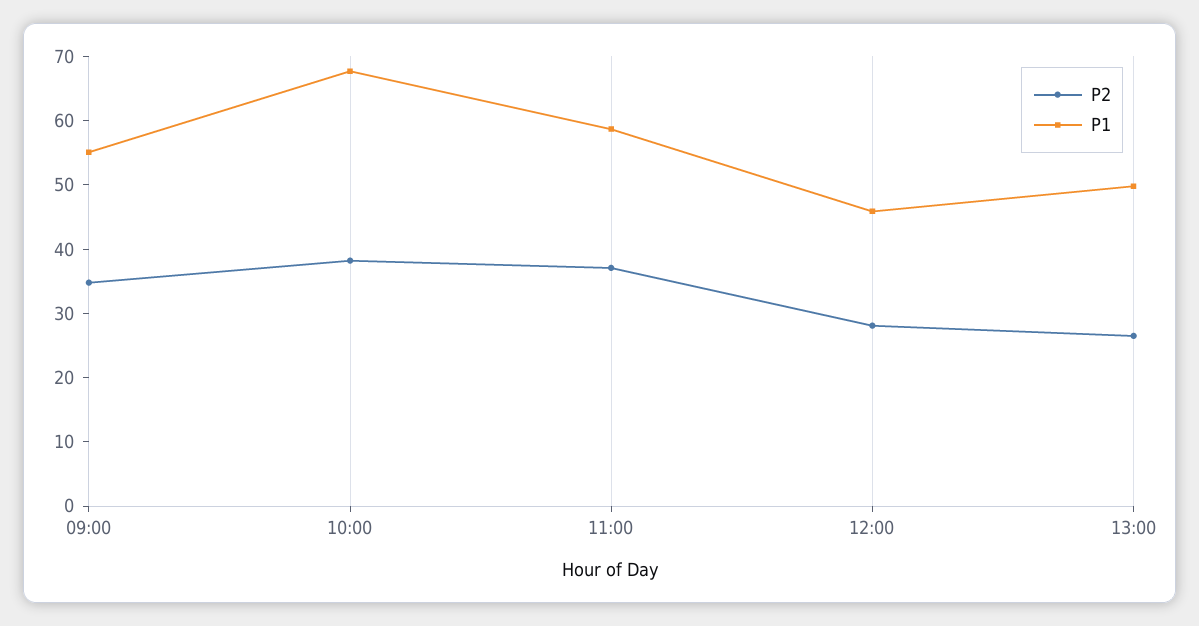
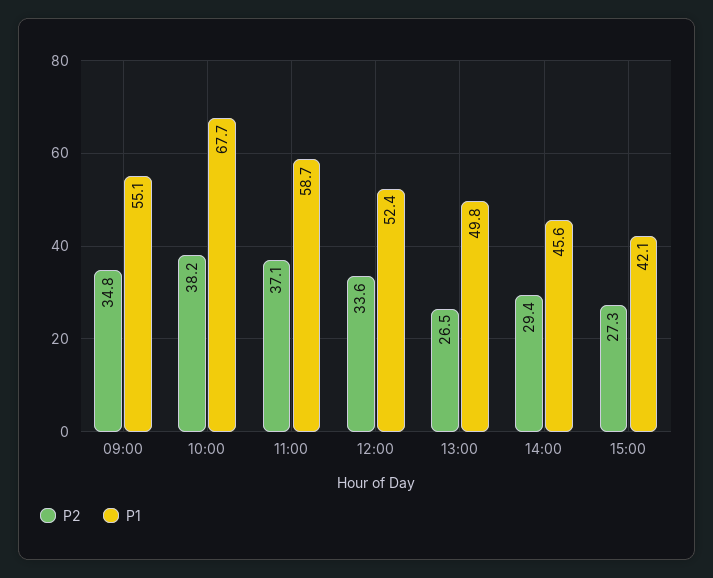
P2, 12:00: 28 -> 33.6
P1, 12:00: 46 -> 52.4
P2, 14:00: none -> 29.4
P1, 14:00: none -> 45.6
P2, 15:00: none -> 27.3
P1, 15:00: none -> 42.1

